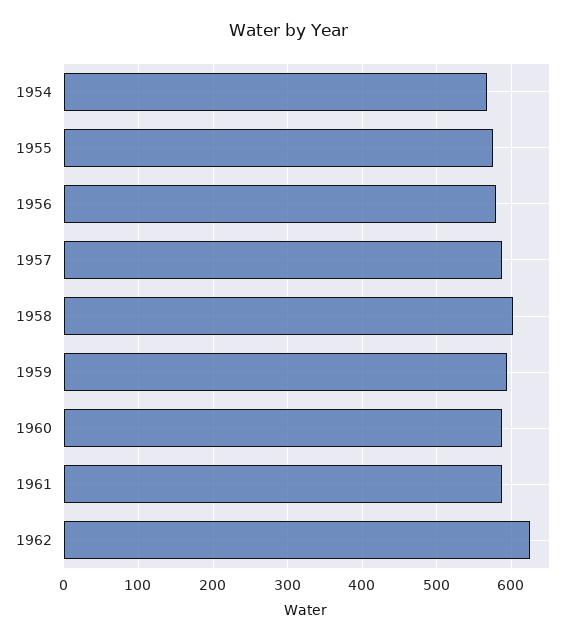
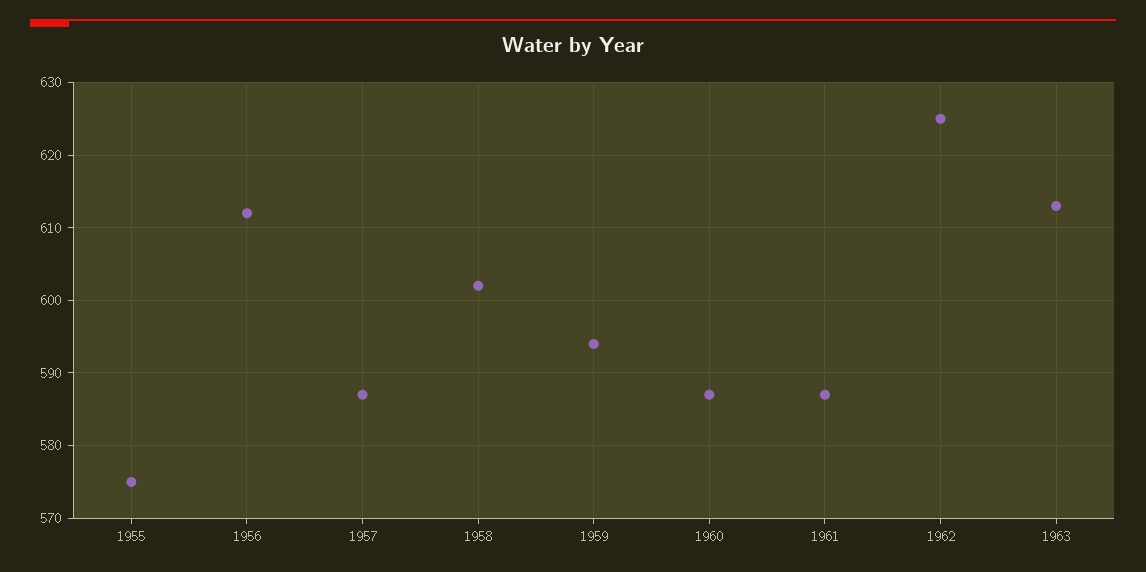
1954: 570 -> none
1956: 580 -> 612
1963: none -> 613

